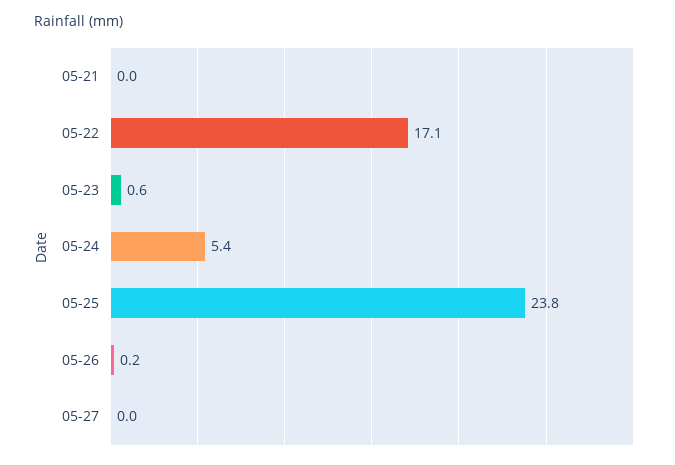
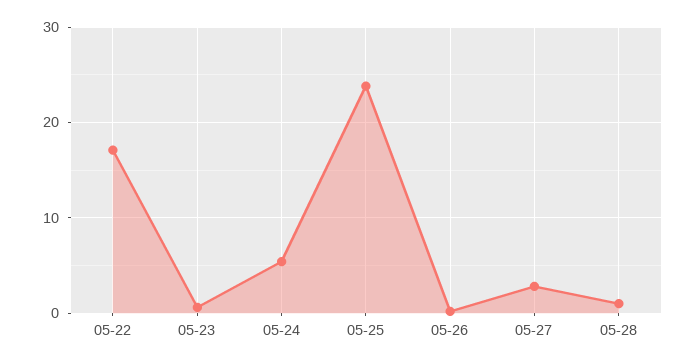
05-21: 0 -> none
05-27: 0 -> 3
05-28: none -> 1

